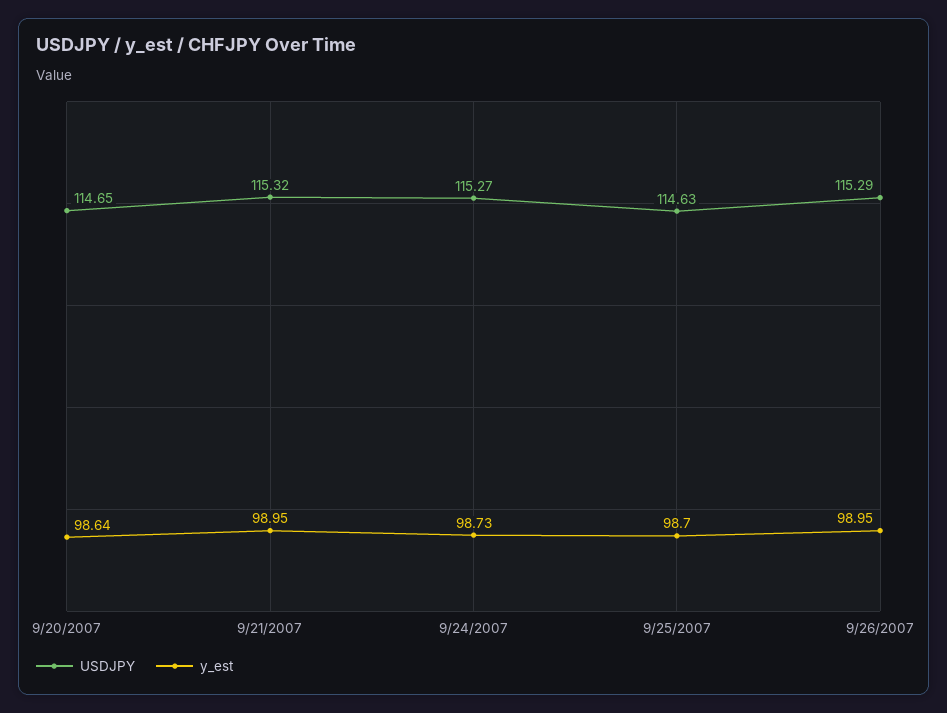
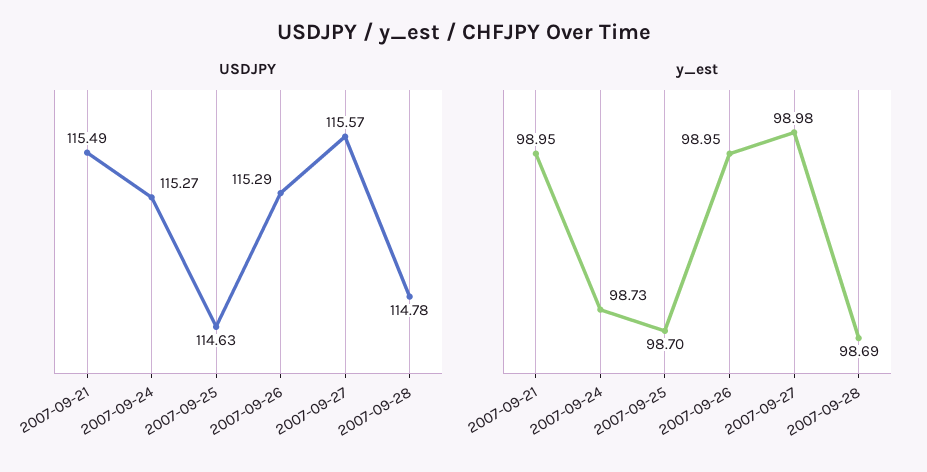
USDJPY, 9/20/2007: 114.65 -> none
y_est, 9/20/2007: 98.64 -> none
USDJPY, 9/21/2007: 115.32 -> 115.49
USDJPY, 2007-09-27: none -> 115.57
USDJPY, 2007-09-28: none -> 114.78
y_est, 2007-09-27: none -> 98.98
y_est, 2007-09-28: none -> 98.69

